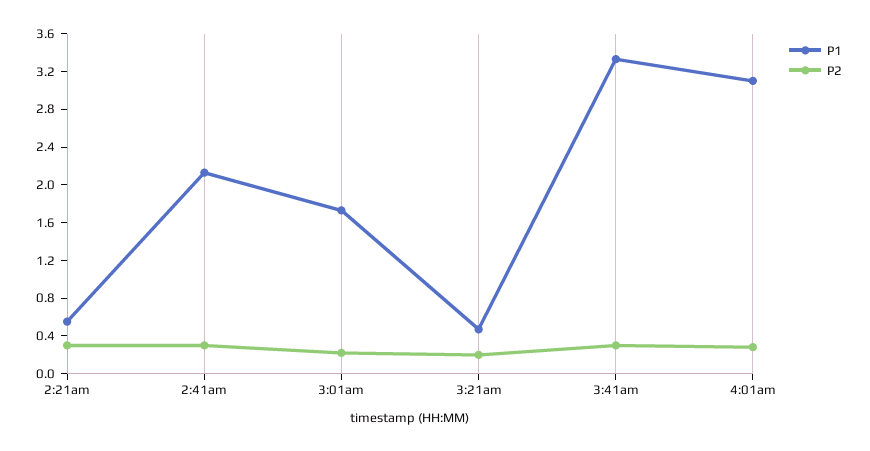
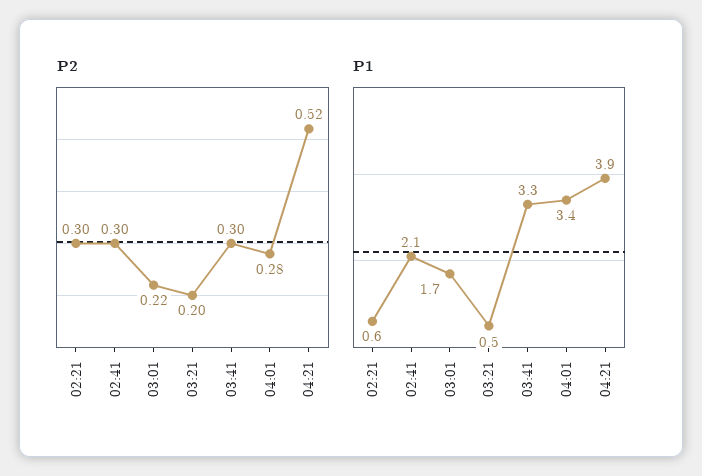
P1, 4:01am: 3.1 -> 3.4
P2, 04:21: none -> 0.52
P1, 04:21: none -> 3.9

